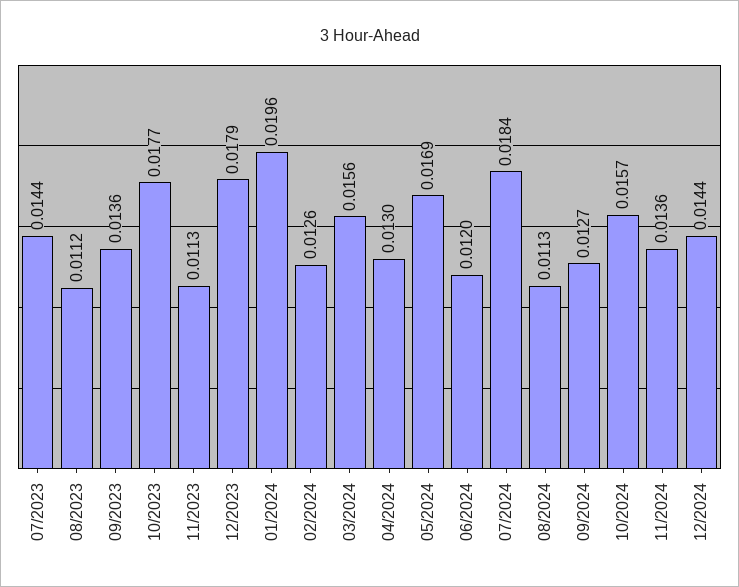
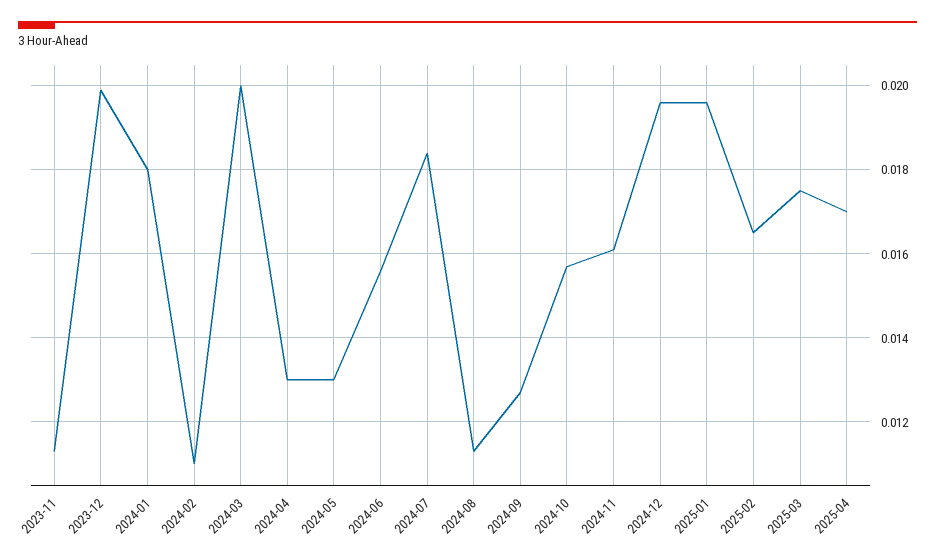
07/2023: 0.0144 -> none
08/2023: 0.0112 -> none
09/2023: 0.0136 -> none
10/2023: 0.0177 -> none
12/2023: 0.0179 -> 0.02
01/2024: 0.0196 -> 0.018
02/2024: 0.0126 -> 0.011
03/2024: 0.0156 -> 0.02
05/2024: 0.0169 -> 0.013
06/2024: 0.012 -> 0.0155
11/2024: 0.0136 -> 0.016
12/2024: 0.0144 -> 0.0195
2025-01: none -> 0.0195
2025-02: none -> 0.0165
2025-03: none -> 0.0175
2025-04: none -> 0.017

